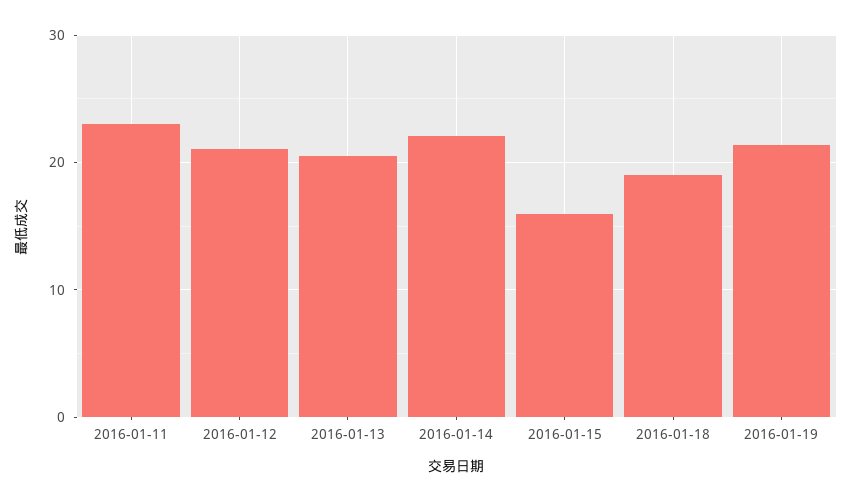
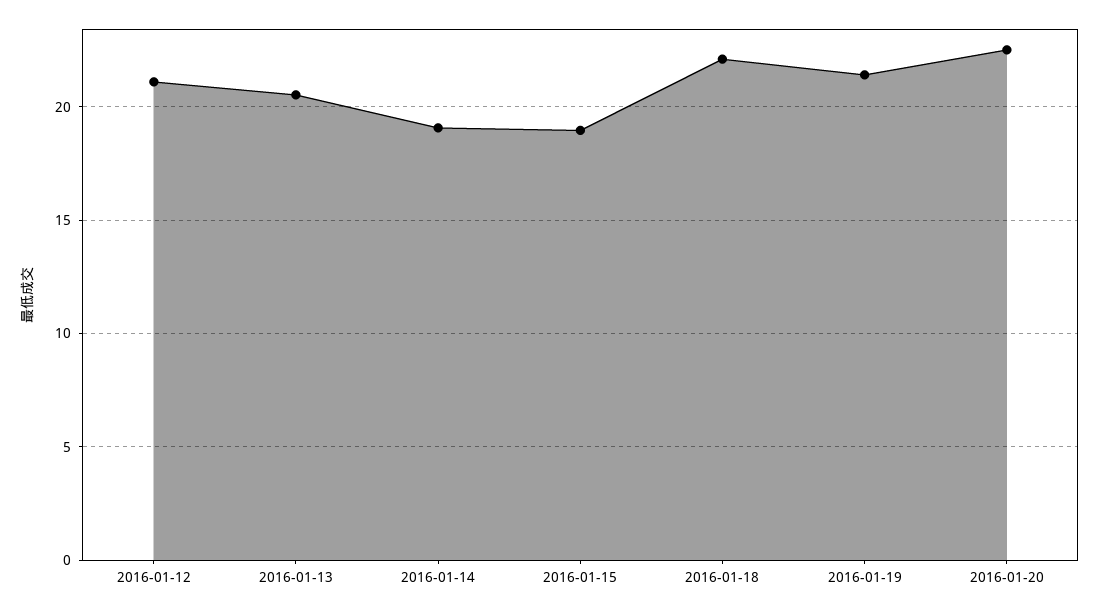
2016-01-11: 23 -> none
2016-01-14: 22 -> 19
2016-01-15: 16 -> 19
2016-01-18: 19 -> 22
2016-01-20: none -> 22.5

